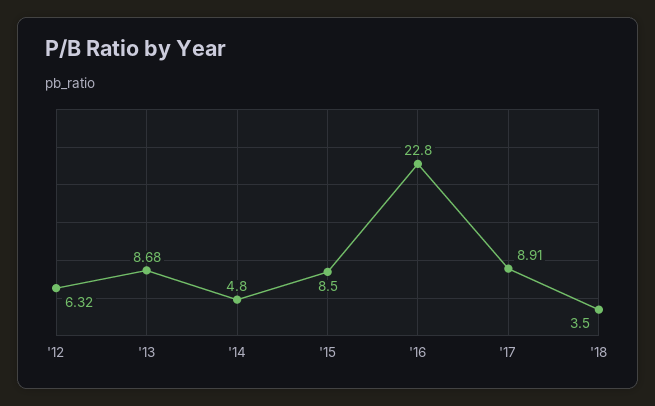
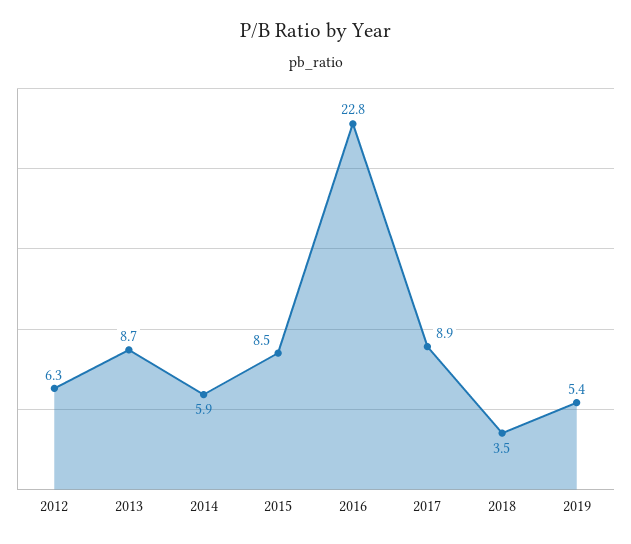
'14: 4.8 -> 5.9
2019: none -> 5.4

